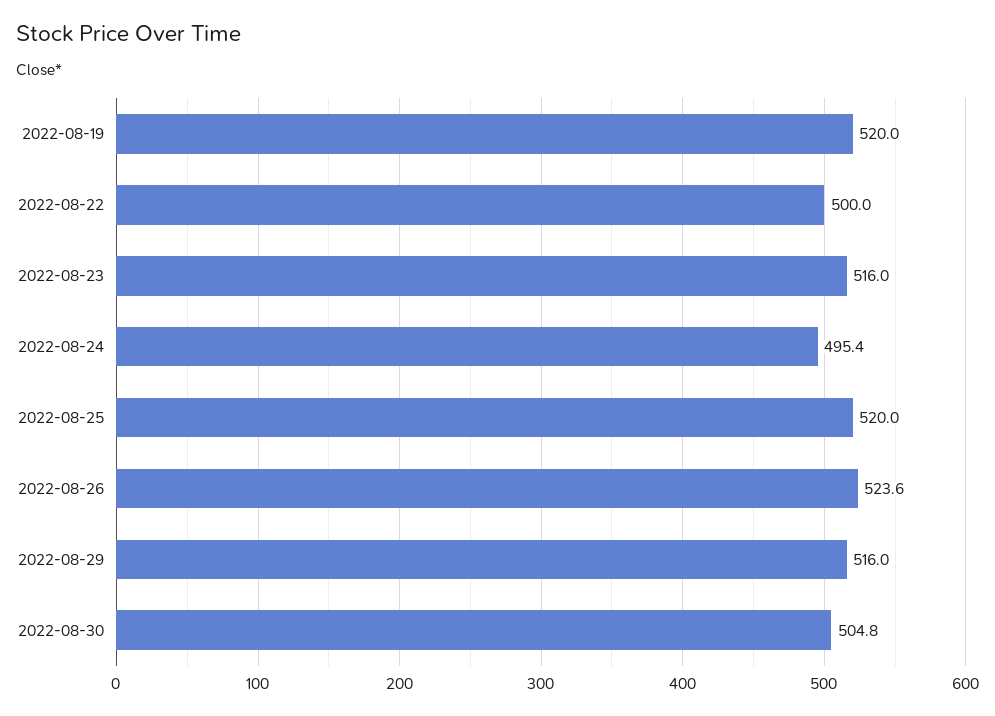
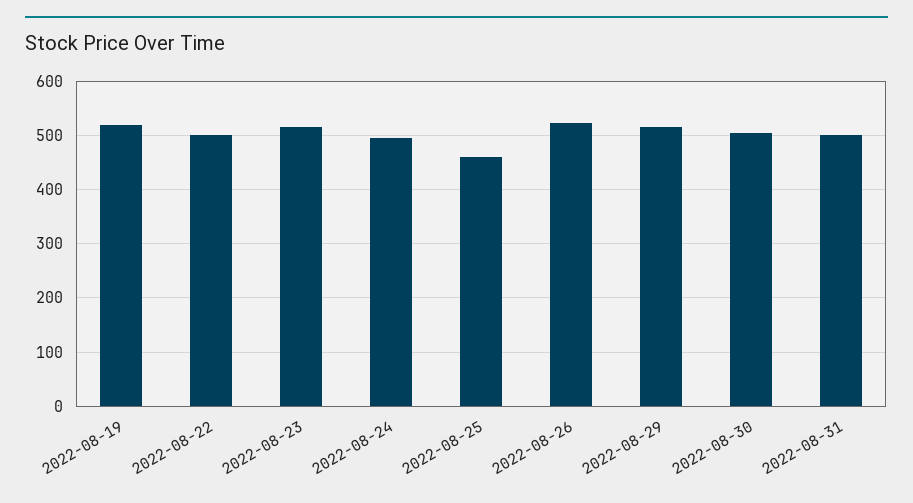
2022-08-25: 520 -> 460
2022-08-31: none -> 500

